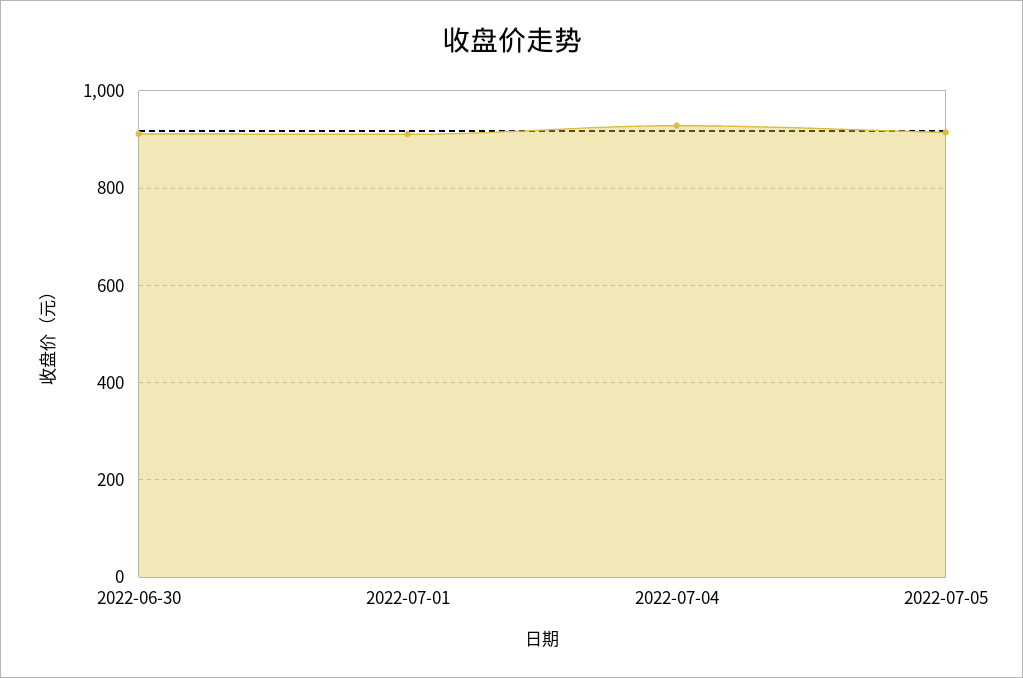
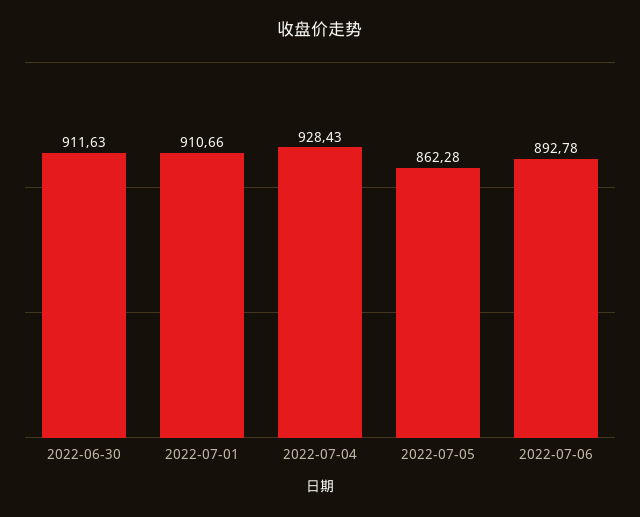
2022-07-05: 920 -> 862.28
2022-07-06: none -> 892.78

